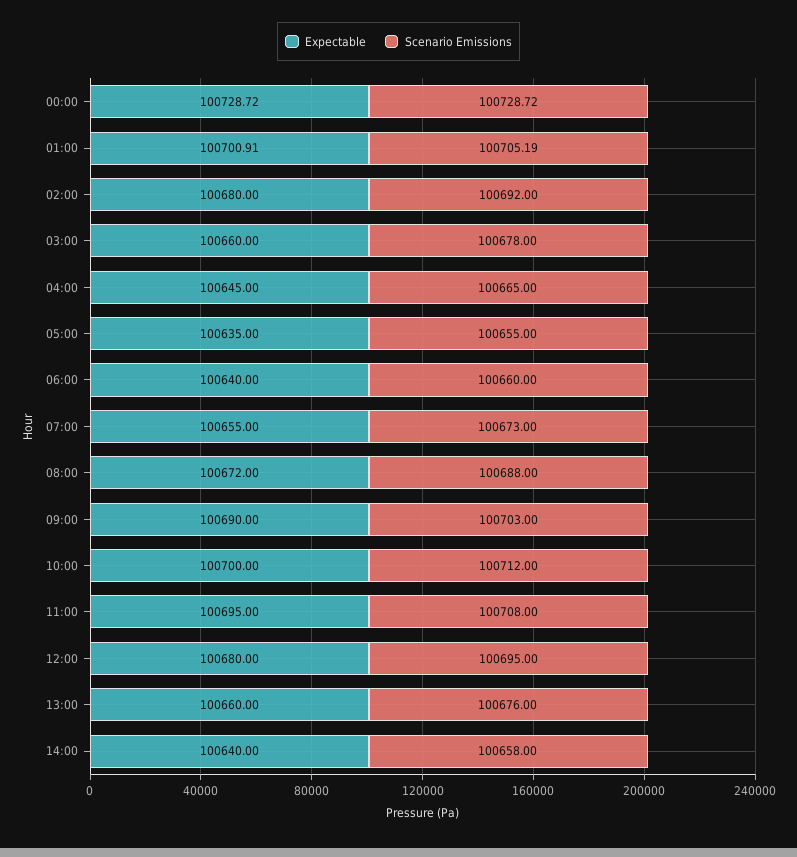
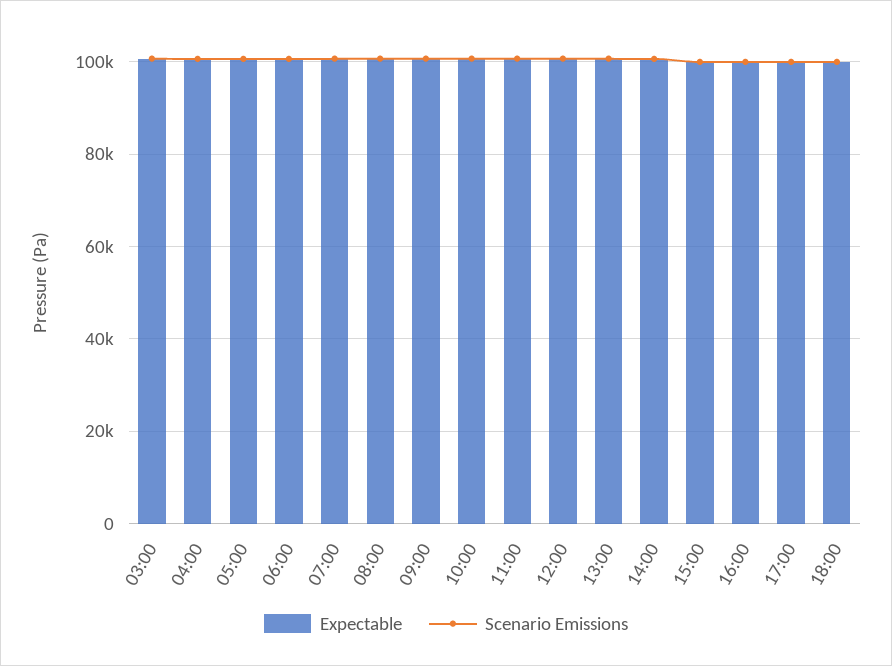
Expectable, 00:00: 100728.72 -> none
Scenario Emissions, 00:00: 100728.72 -> none
Expectable, 01:00: 100700.91 -> none
Scenario Emissions, 01:00: 100705.19 -> none
Expectable, 02:00: 100680 -> none
Scenario Emissions, 02:00: 100692 -> none
Expectable, 15:00: none -> 100000
Scenario Emissions, 15:00: none -> 100000
Expectable, 16:00: none -> 100000
Scenario Emissions, 16:00: none -> 100000
Expectable, 17:00: none -> 100000
Scenario Emissions, 17:00: none -> 100000
Expectable, 18:00: none -> 100000
Scenario Emissions, 18:00: none -> 100000

